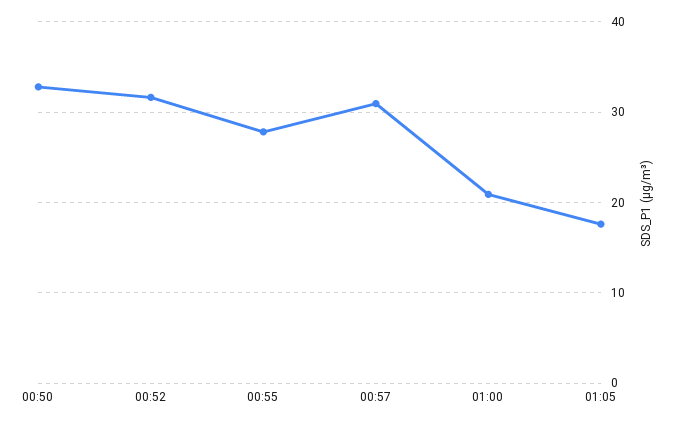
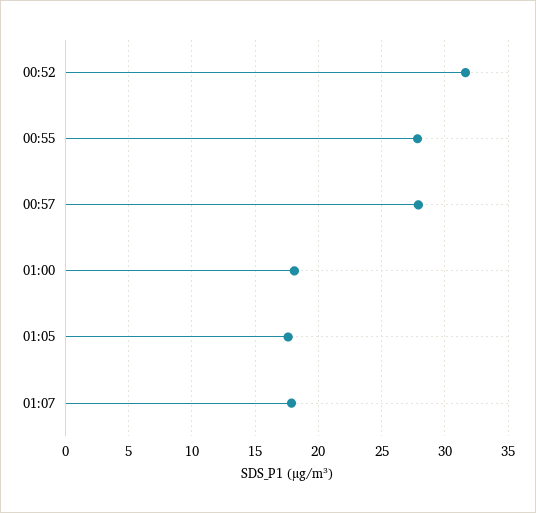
00:50: 33 -> none
00:57: 31 -> 28
01:00: 21 -> 18
01:07: none -> 18

